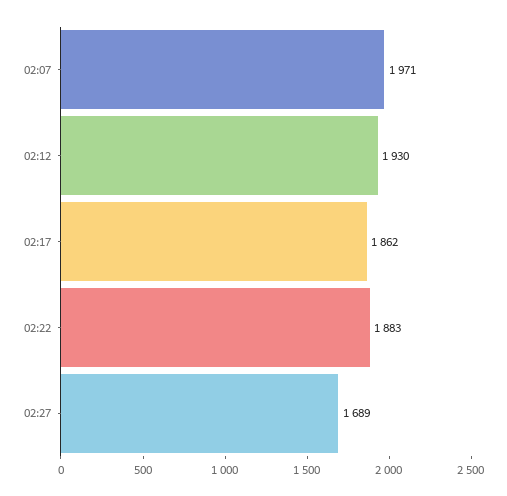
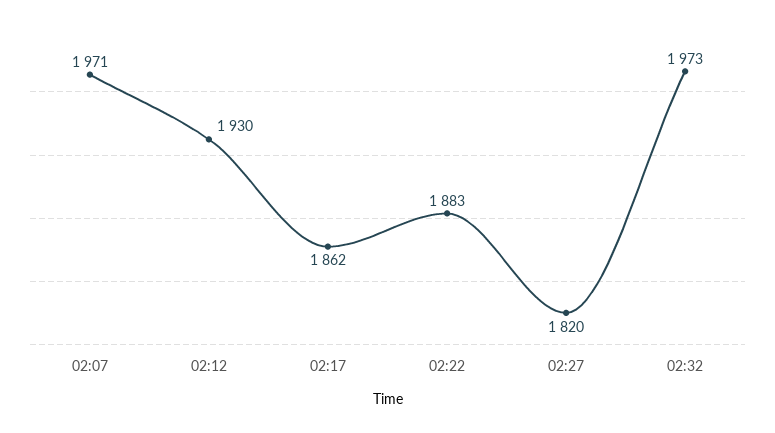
02:27: 1689 -> 1820
02:32: none -> 1973

